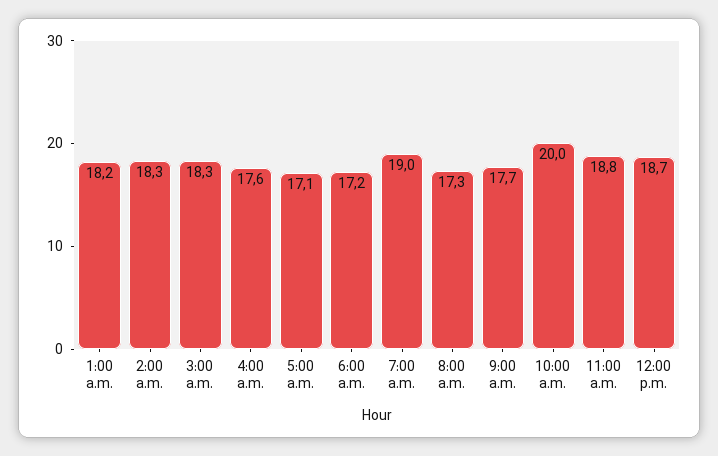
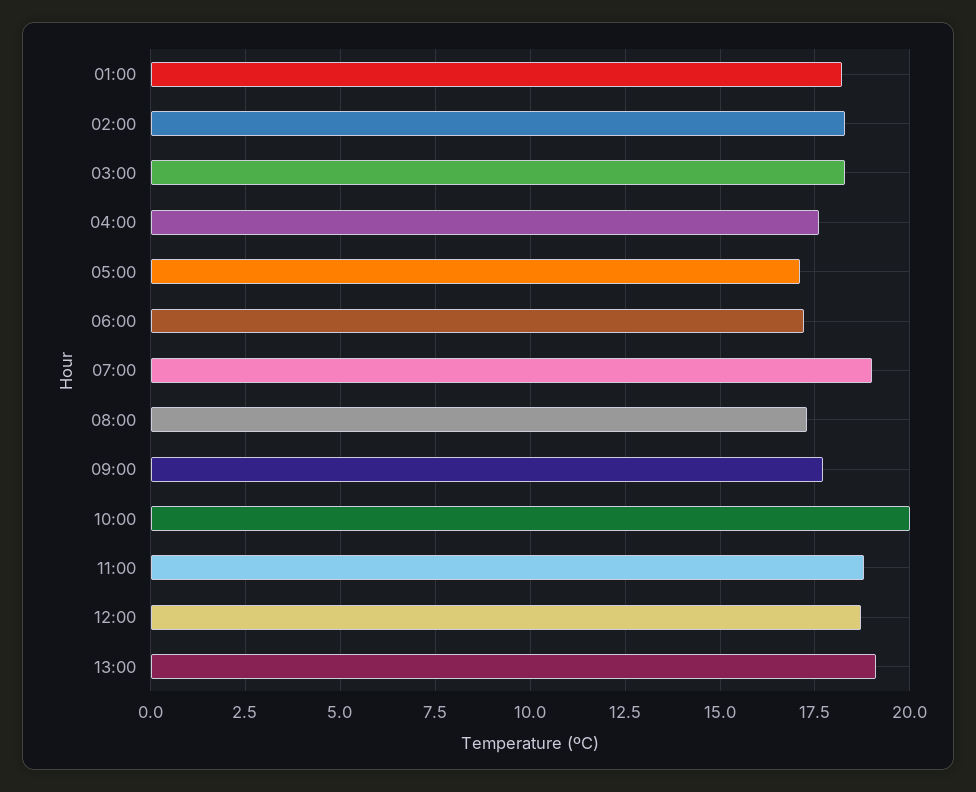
13:00: none -> 19

